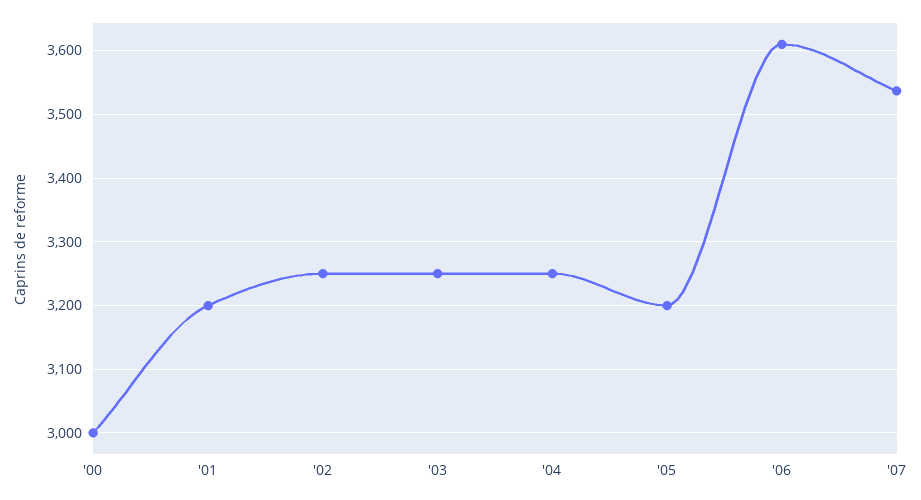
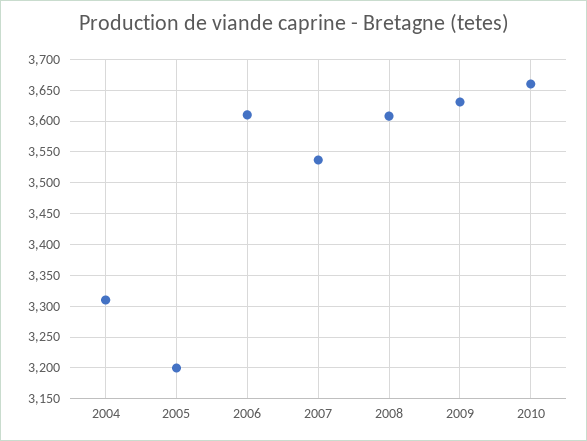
'00: 3000 -> none
'01: 3200 -> none
'02: 3250 -> none
'03: 3250 -> none
'04: 3250 -> 3310
2008: none -> 3610
2009: none -> 3630
2010: none -> 3660

